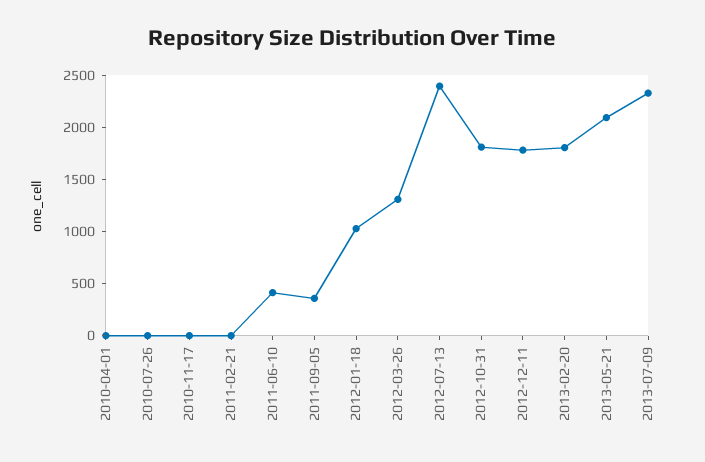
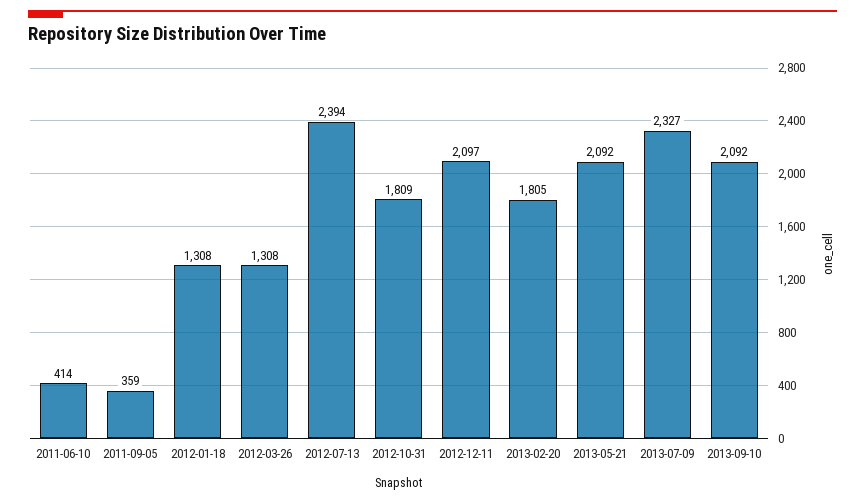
2010-04-01: 0 -> none
2010-07-26: 0 -> none
2010-11-17: 0 -> none
2011-02-21: 0 -> none
2012-01-18: 1000 -> 1308
2012-12-11: 1800 -> 2097
2013-09-10: none -> 2092

